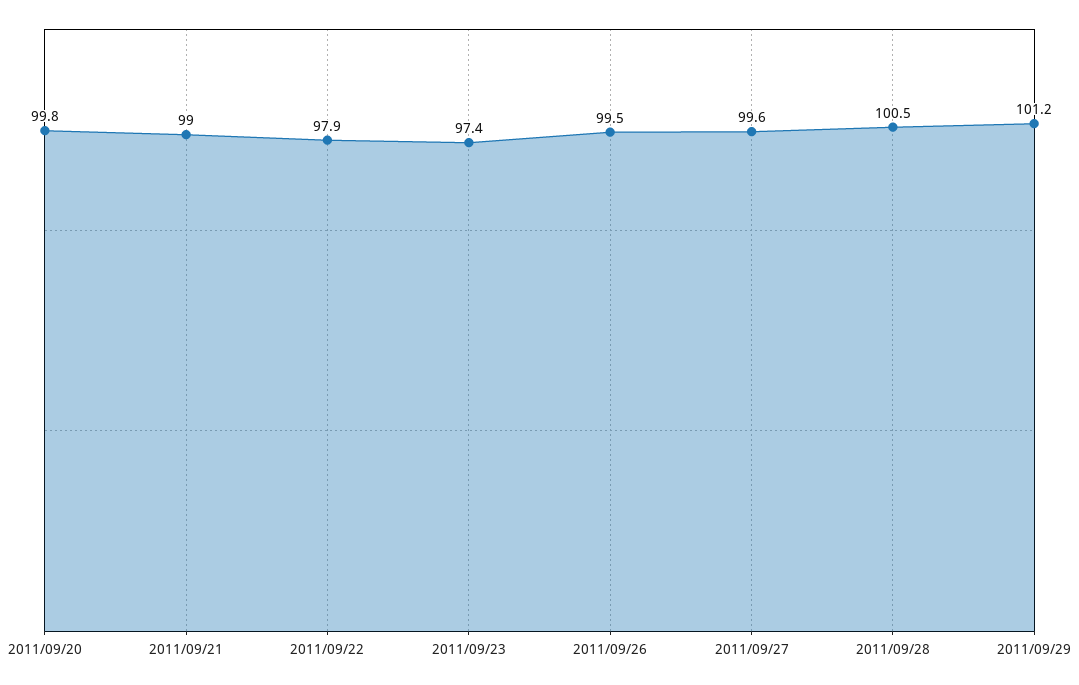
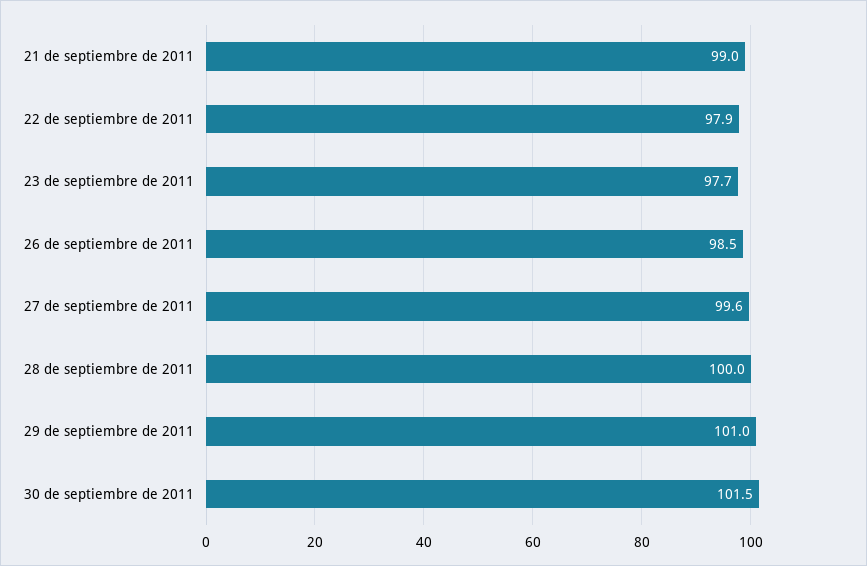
2011/09/20: 99.8 -> none
2011/09/23: 97.4 -> 97.7
2011/09/26: 99.5 -> 98.5
2011/09/28: 100.5 -> 100
2011/09/29: 101.2 -> 101
30 de septiembre de 2011: none -> 101.5

